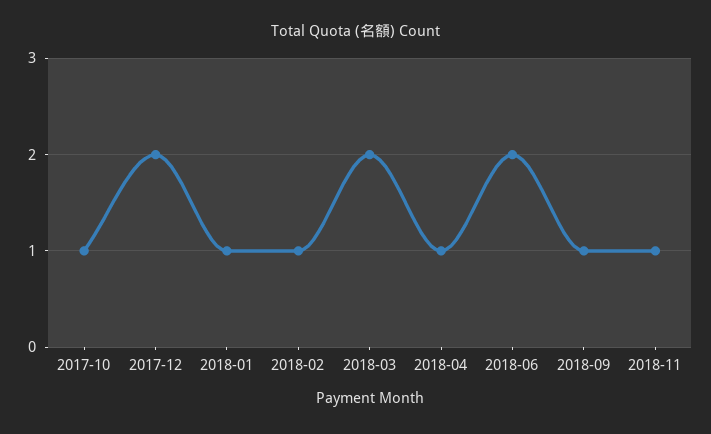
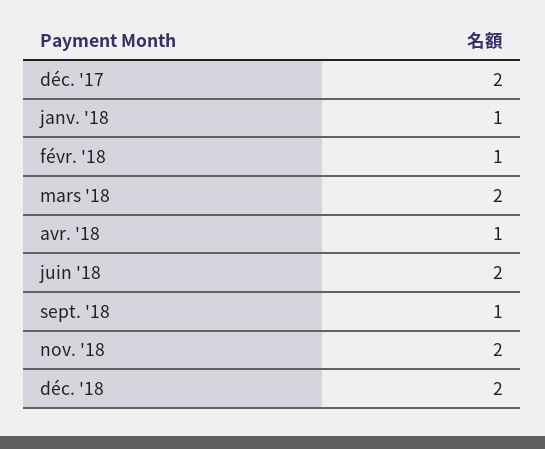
2017-10: 1 -> none
2018-11: 1 -> 2
déc. '18: none -> 2

